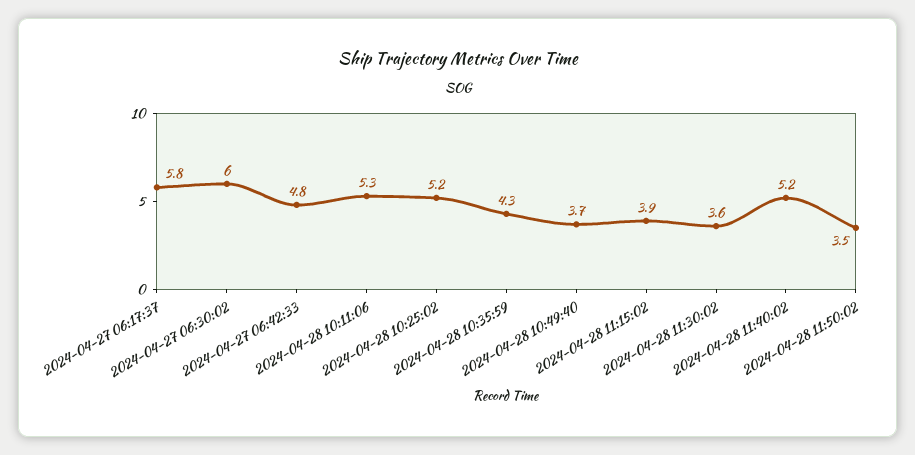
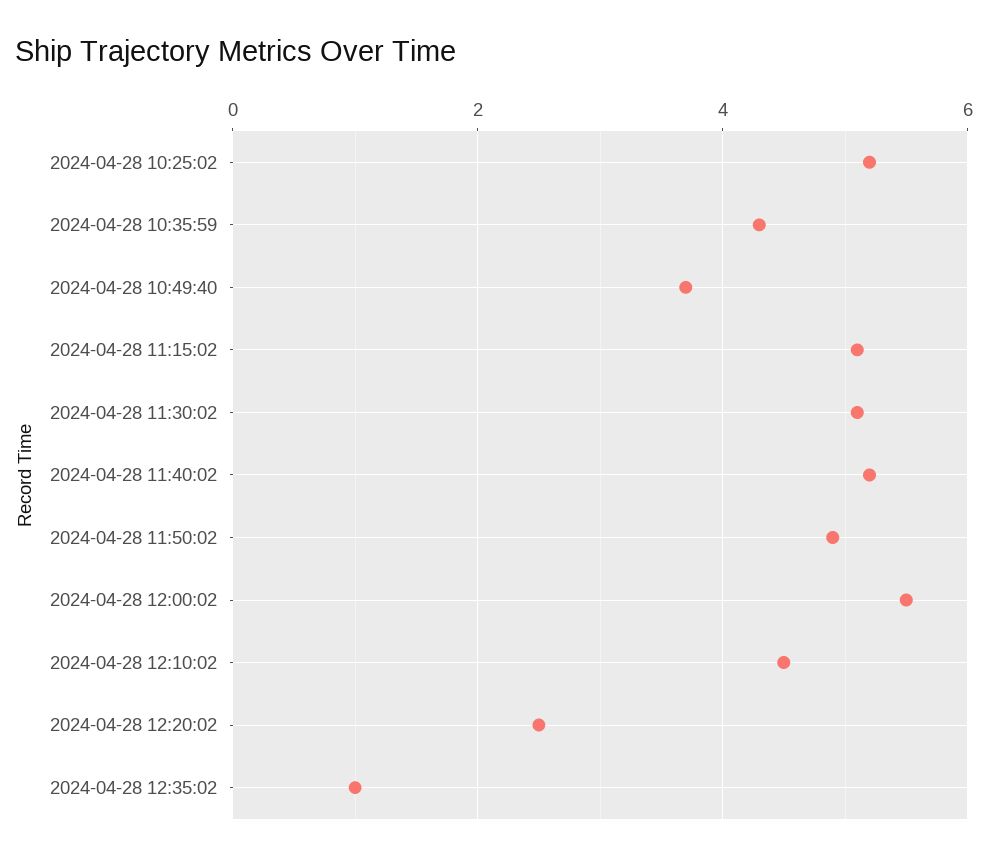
2024-04-27 06:17:37: 5.8 -> none
2024-04-27 06:30:02: 6 -> none
2024-04-27 06:42:33: 4.8 -> none
2024-04-28 10:11:06: 5.3 -> none
2024-04-28 11:15:02: 3.9 -> 5
2024-04-28 11:30:02: 3.6 -> 5
2024-04-28 11:50:02: 3.5 -> 5
2024-04-28 12:00:02: none -> 5.5
2024-04-28 12:10:02: none -> 4.5
2024-04-28 12:20:02: none -> 2.5
2024-04-28 12:35:02: none -> 1

